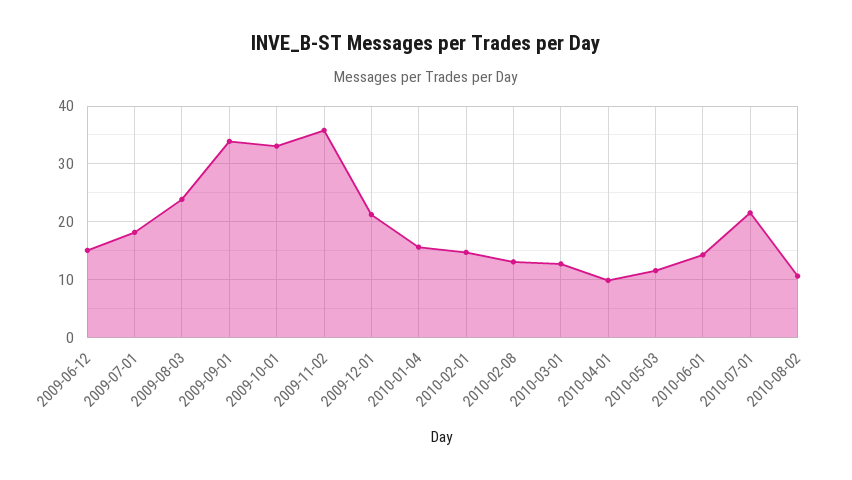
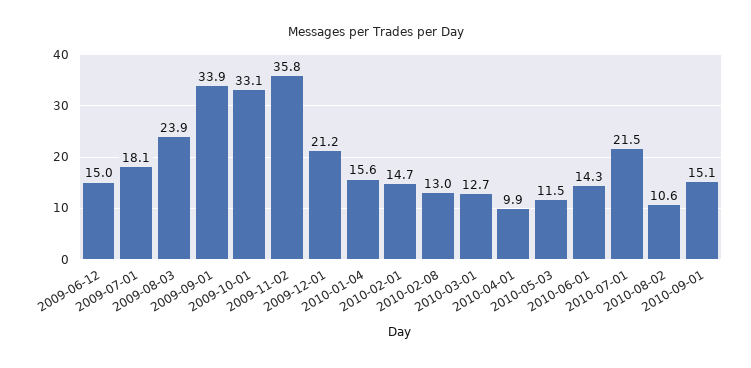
2010-09-01: none -> 15.1

